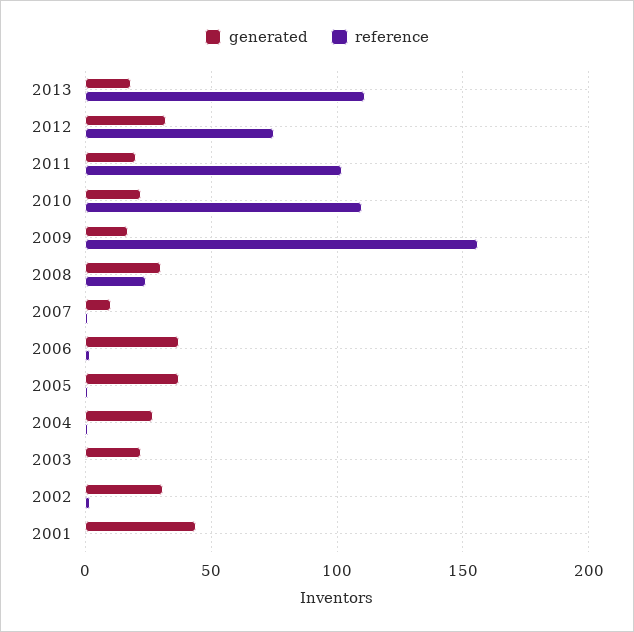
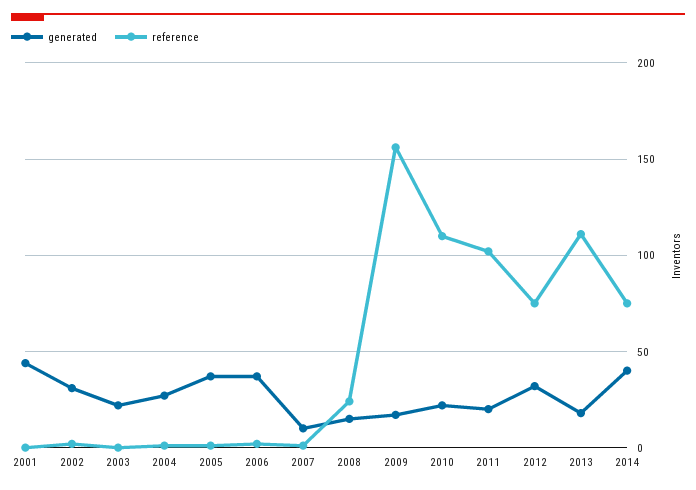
generated, 2008: 30 -> 15
generated, 2014: none -> 40
reference, 2014: none -> 75

